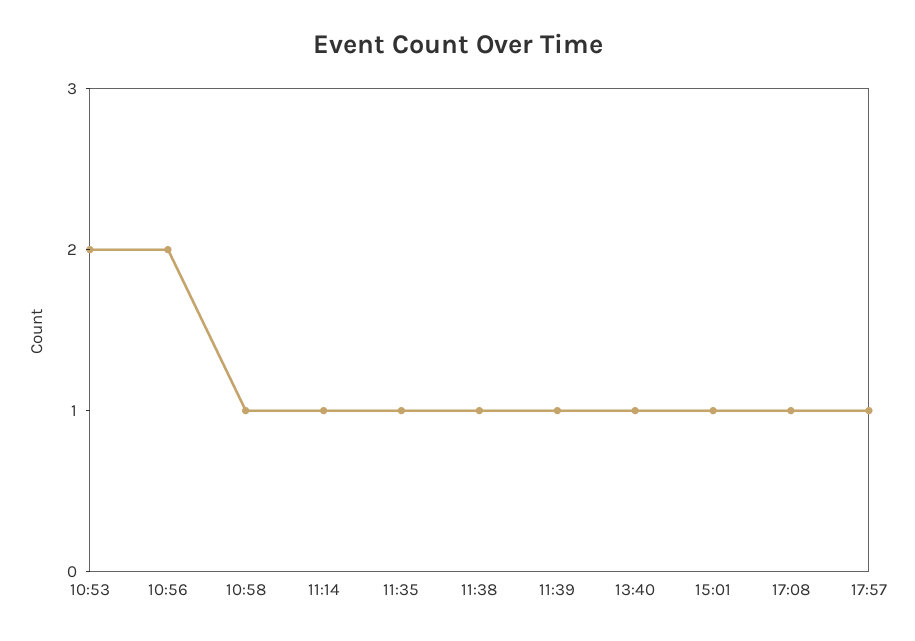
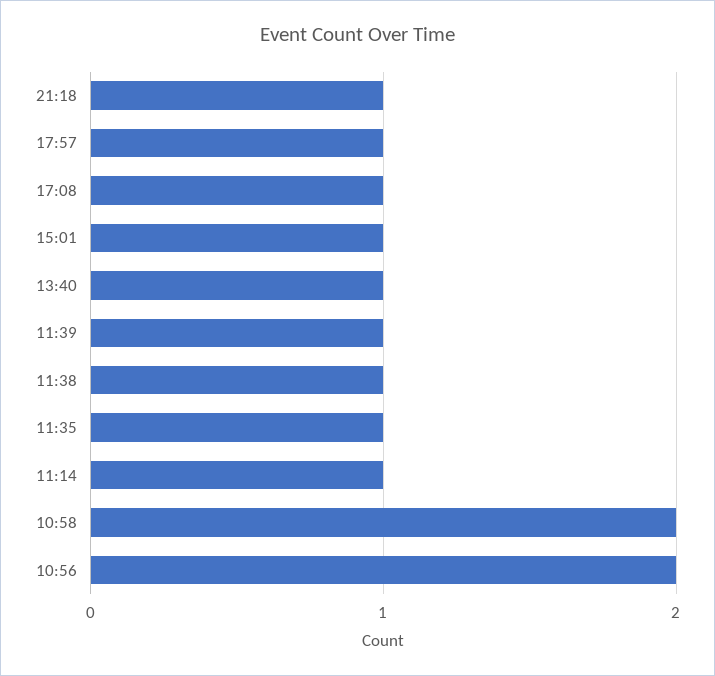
10:53: 2 -> none
10:58: 1 -> 2
21:18: none -> 1

